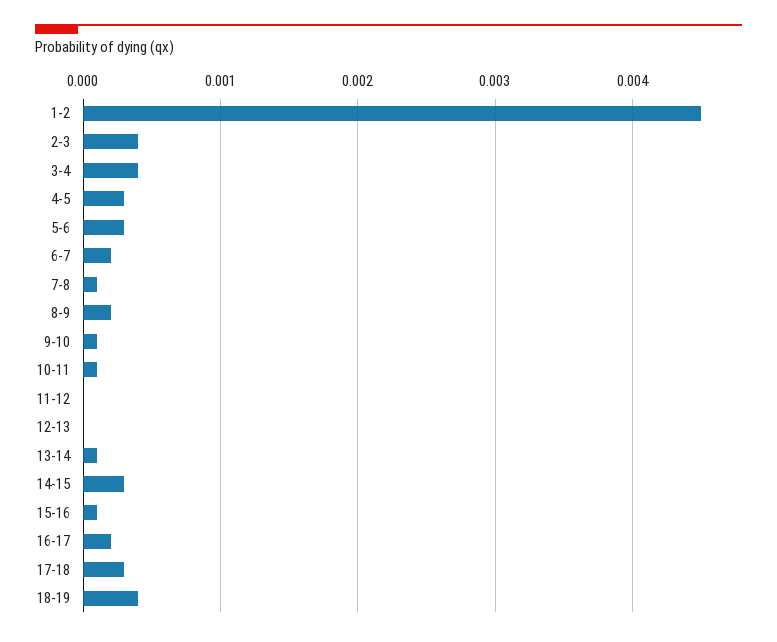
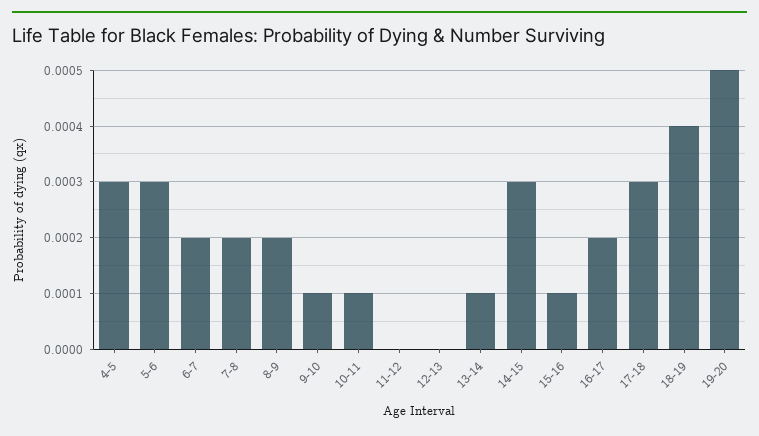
1-2: 0.0045 -> none
2-3: 0.0004 -> none
3-4: 0.0004 -> none
7-8: 0.0001 -> 0.0002
19-20: none -> 0.0005

